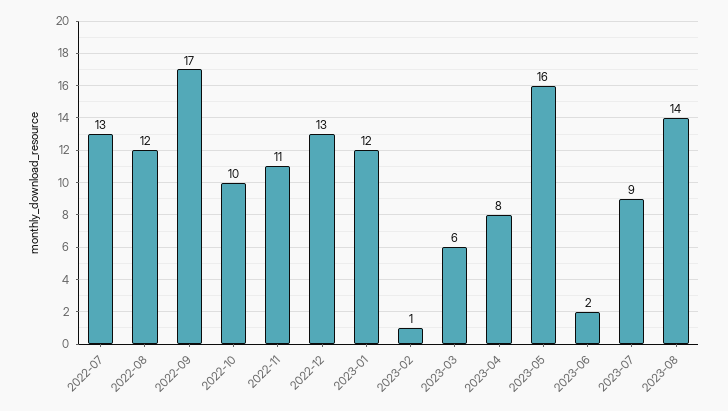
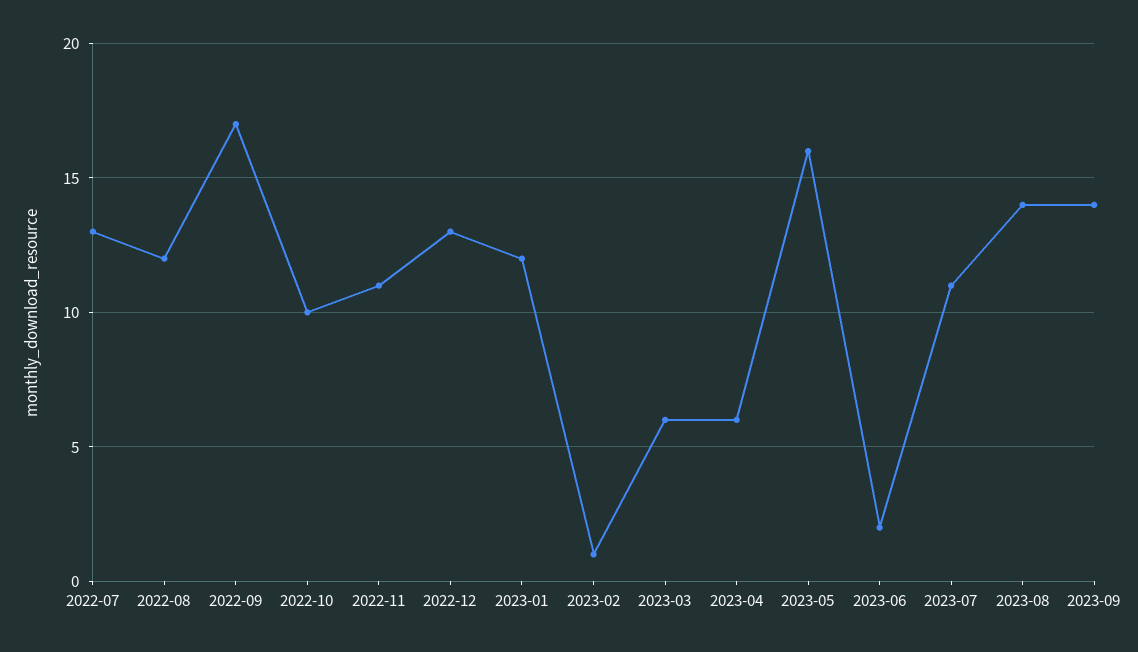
2023-04: 8 -> 6
2023-07: 9 -> 11
2023-09: none -> 14

